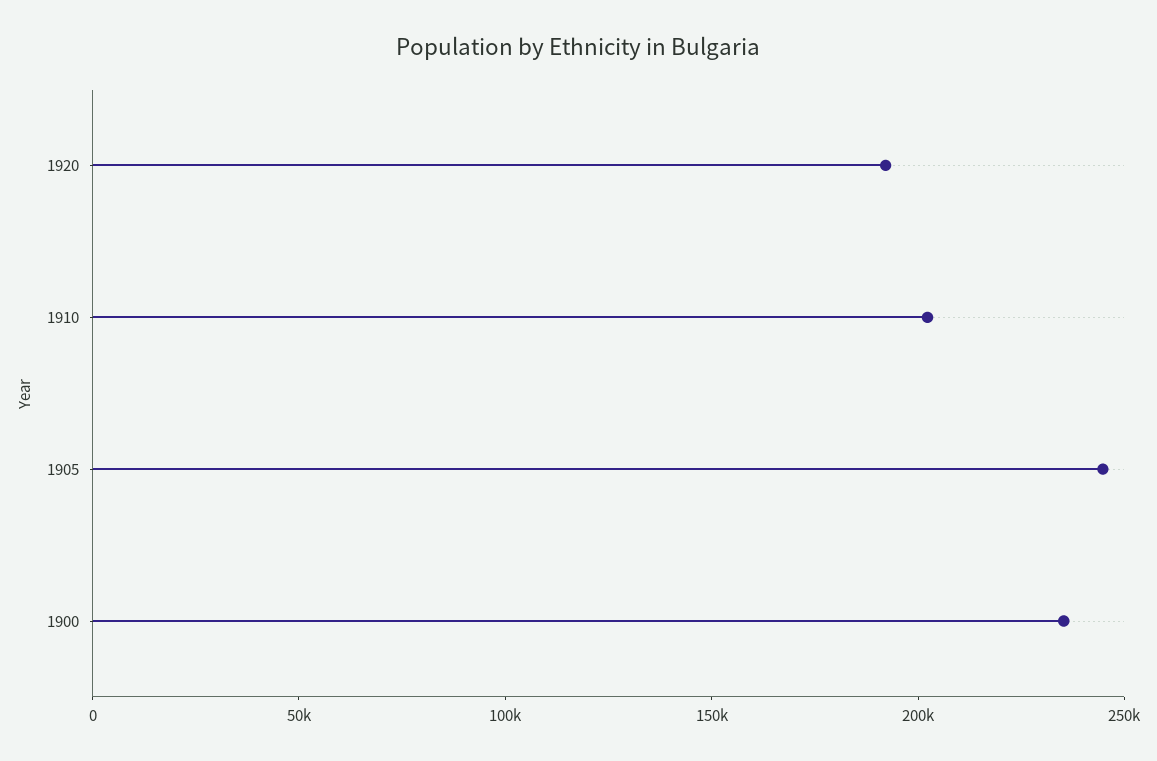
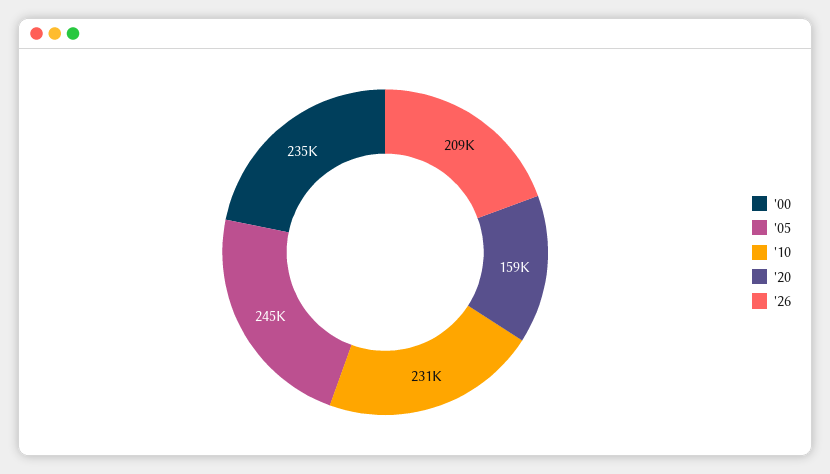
1920: 190000 -> 159000
1910: 200000 -> 231000
'26: none -> 209000

